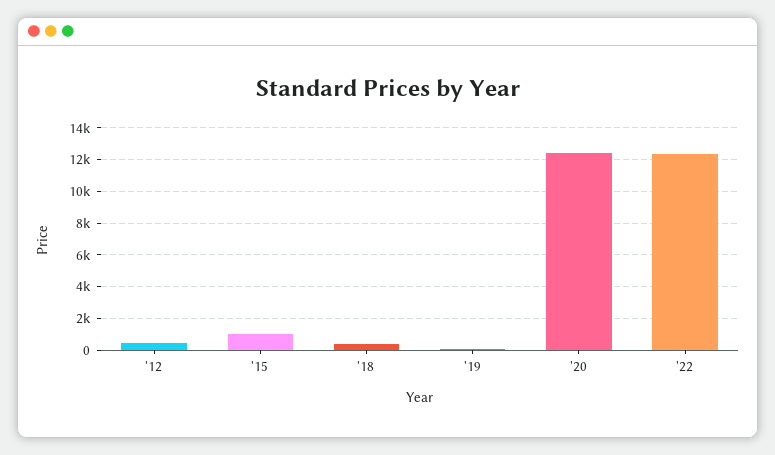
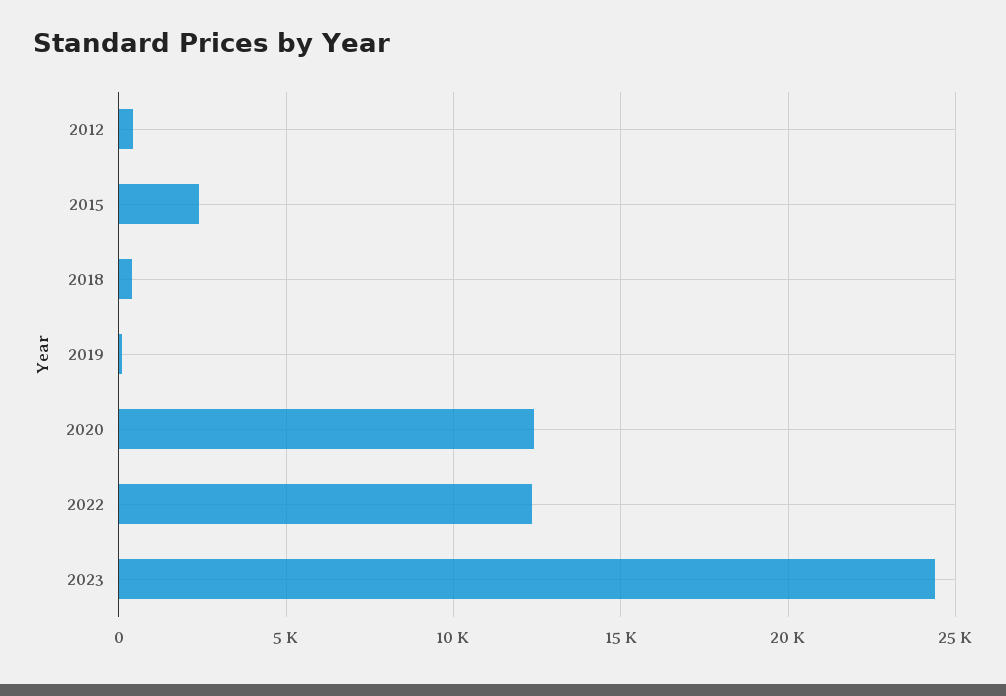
'15: 1000 -> 2500
2023: none -> 24500

